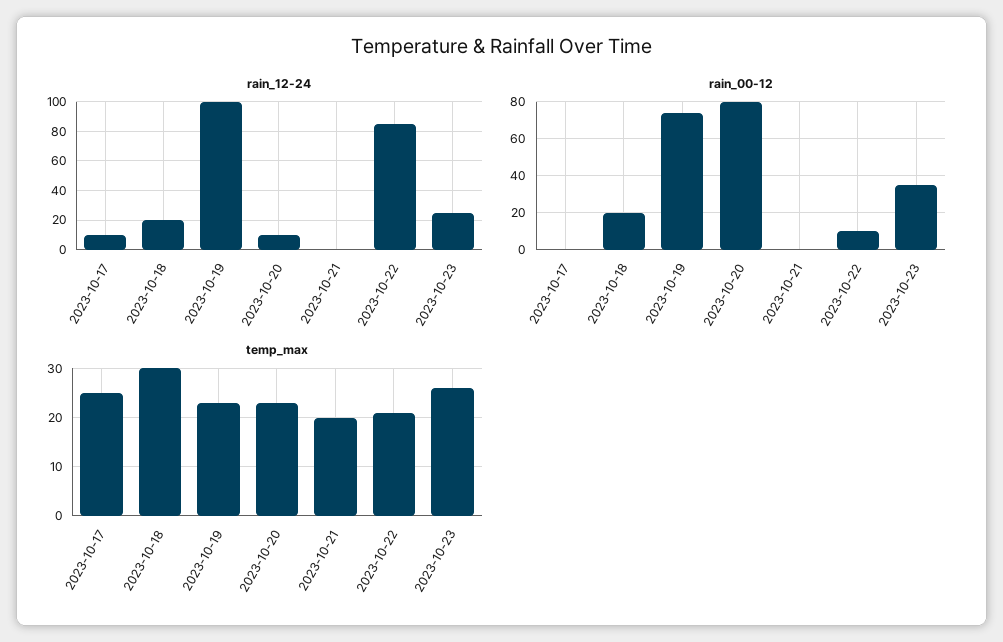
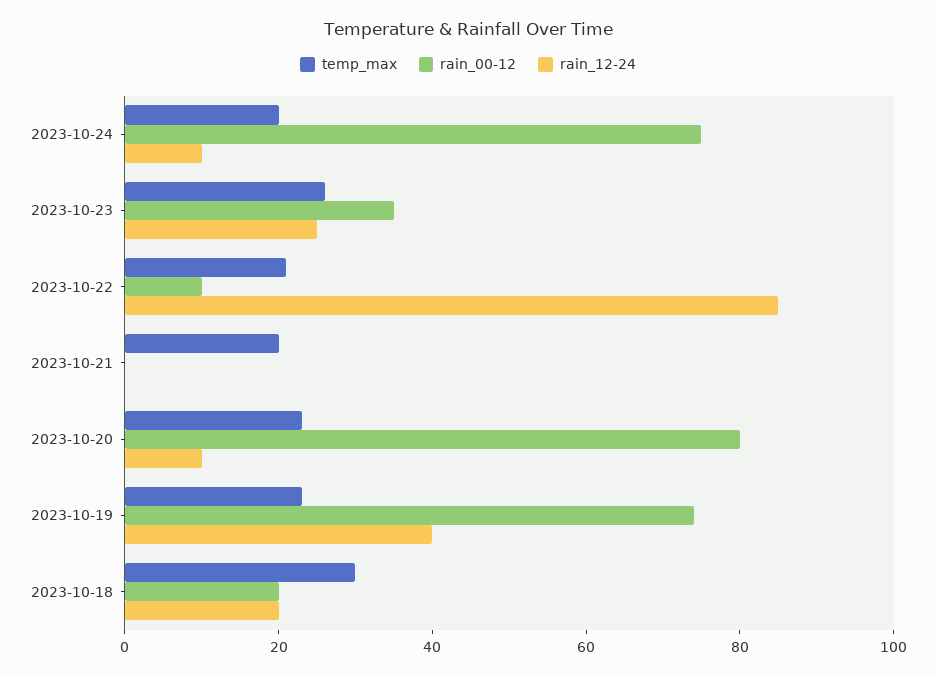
rain_12-24, 2023-10-17: 10 -> none
rain_12-24, 2023-10-19: 100 -> 40
rain_00-12, 2023-10-17: 0 -> none
temp_max, 2023-10-17: 25 -> none
temp_max, 2023-10-24: none -> 20
rain_00-12, 2023-10-24: none -> 75
rain_12-24, 2023-10-24: none -> 10

